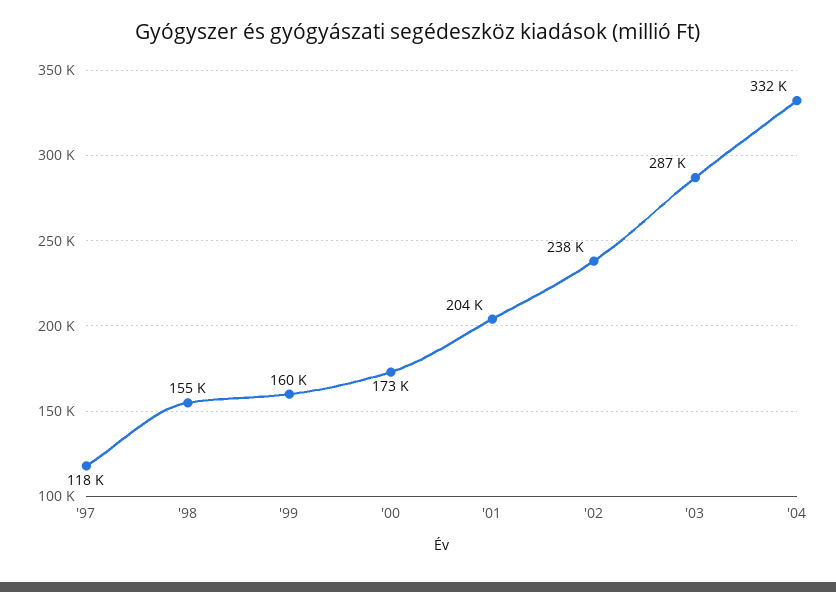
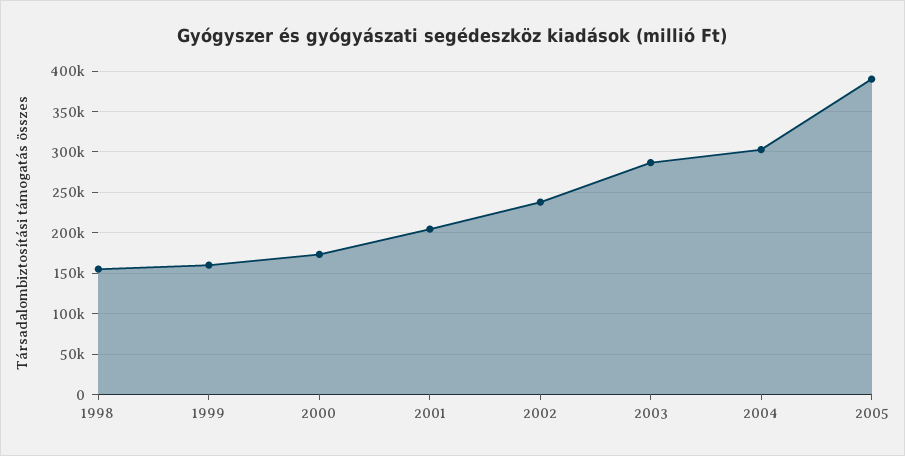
'97: 118000 -> none
'04: 332000 -> 300000
2005: none -> 390000

